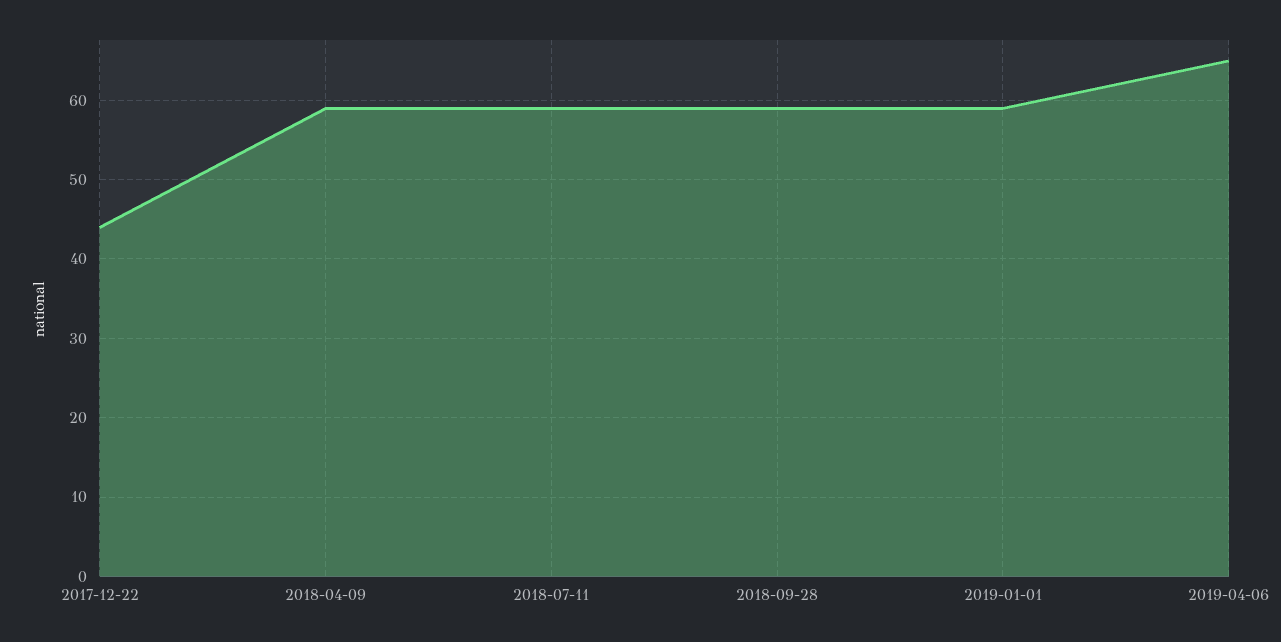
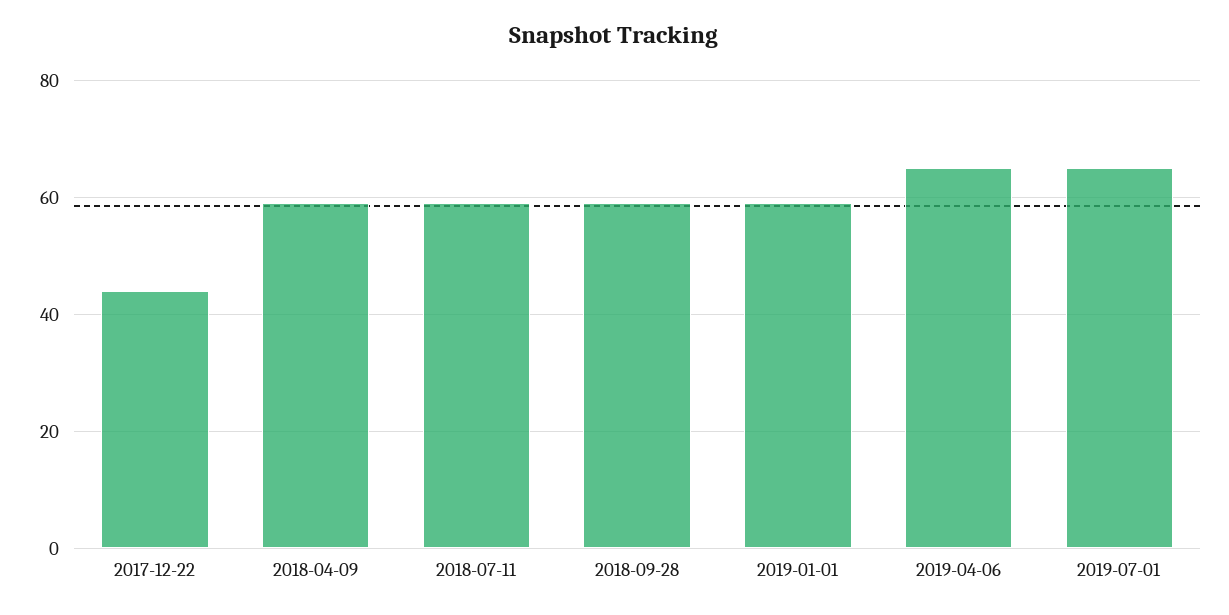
2019-07-01: none -> 65

